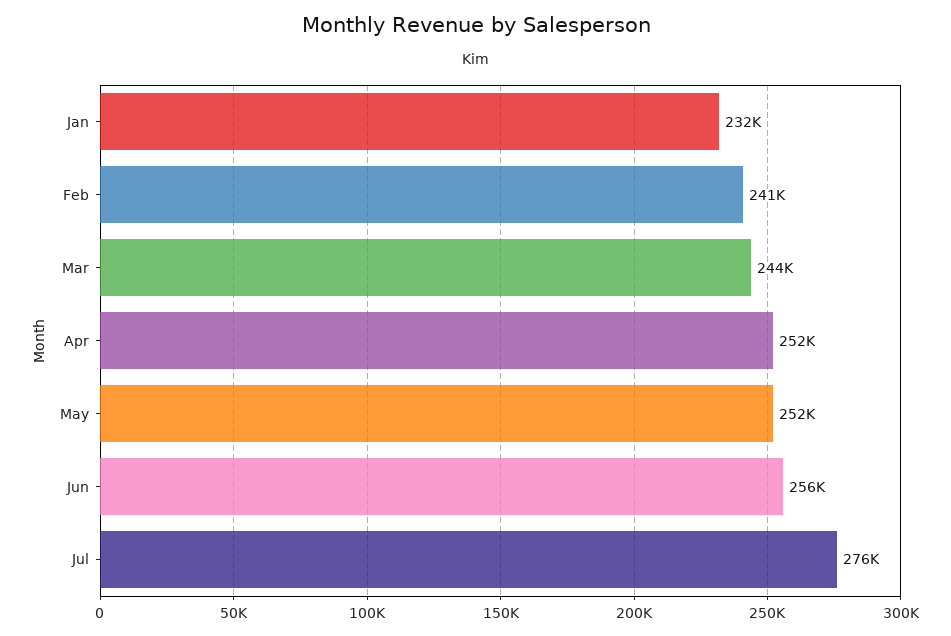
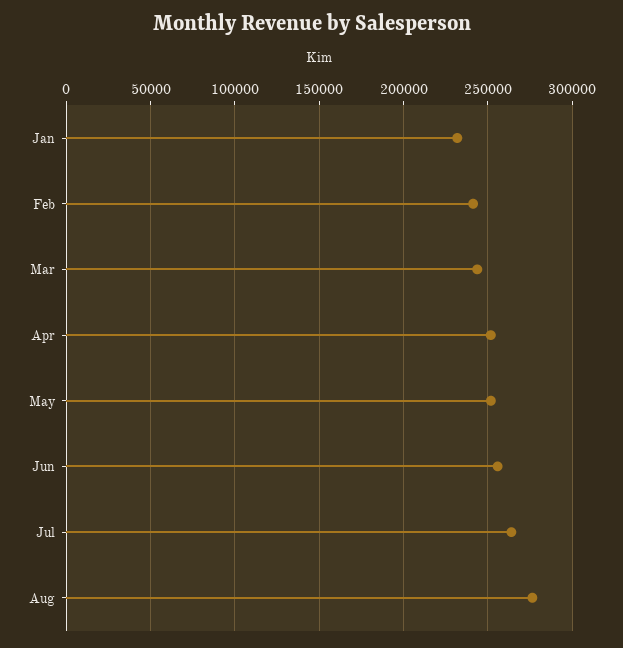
Jul: 276000 -> 265000
Aug: none -> 275000

